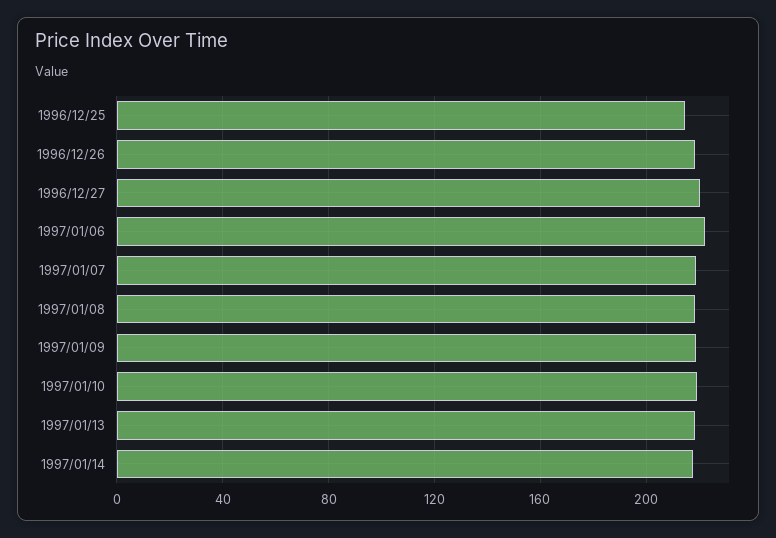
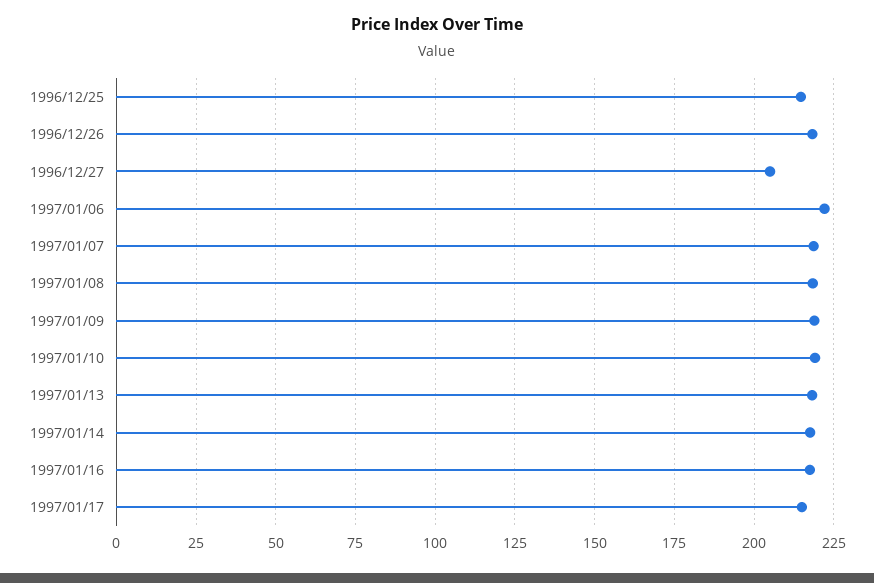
1996/12/27: 220 -> 205
1997/01/16: none -> 217.5
1997/01/17: none -> 215

